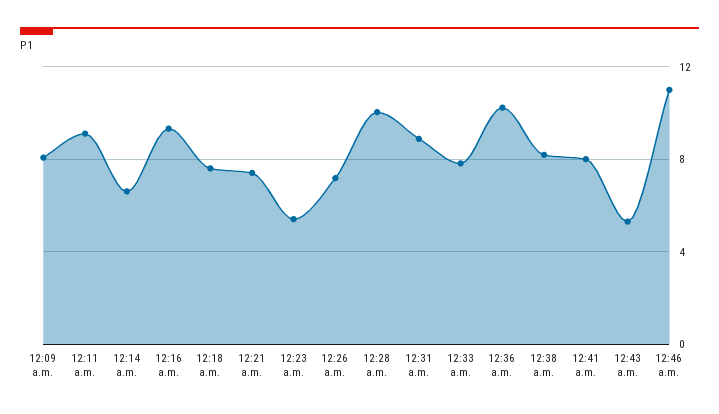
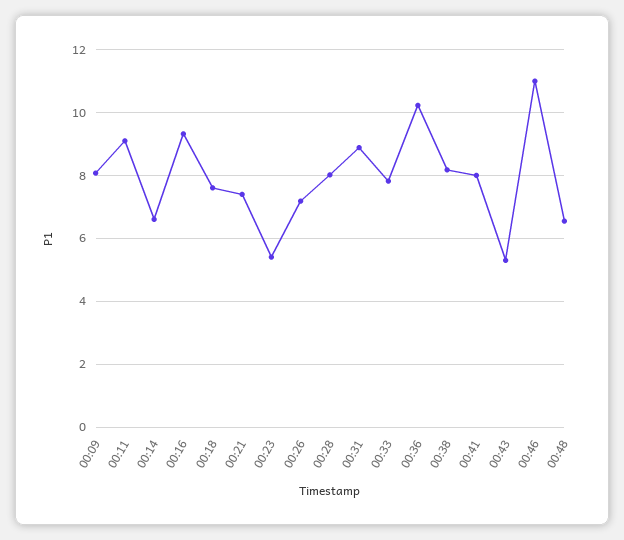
12:28 a.m.: 10 -> 8
00:48: none -> 6.6

